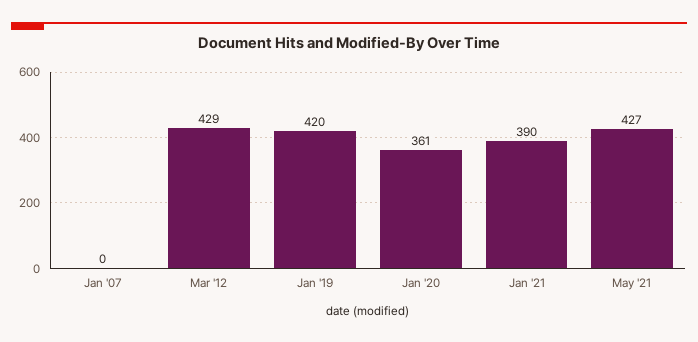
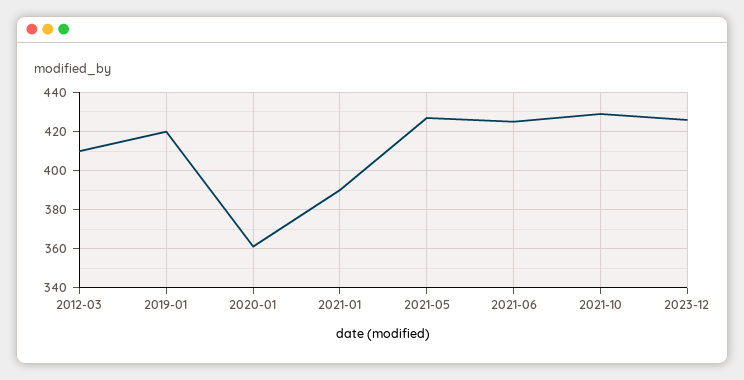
Jan '07: 0 -> none
Mar '12: 429 -> 410
2021-06: none -> 425
2021-10: none -> 430
2023-12: none -> 425

